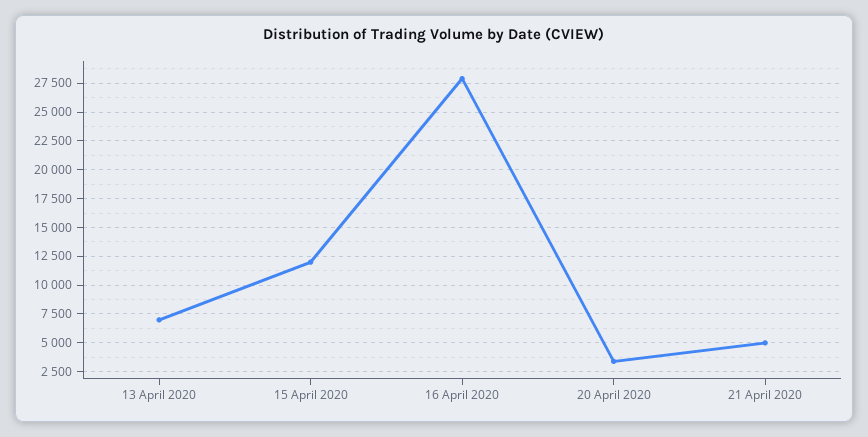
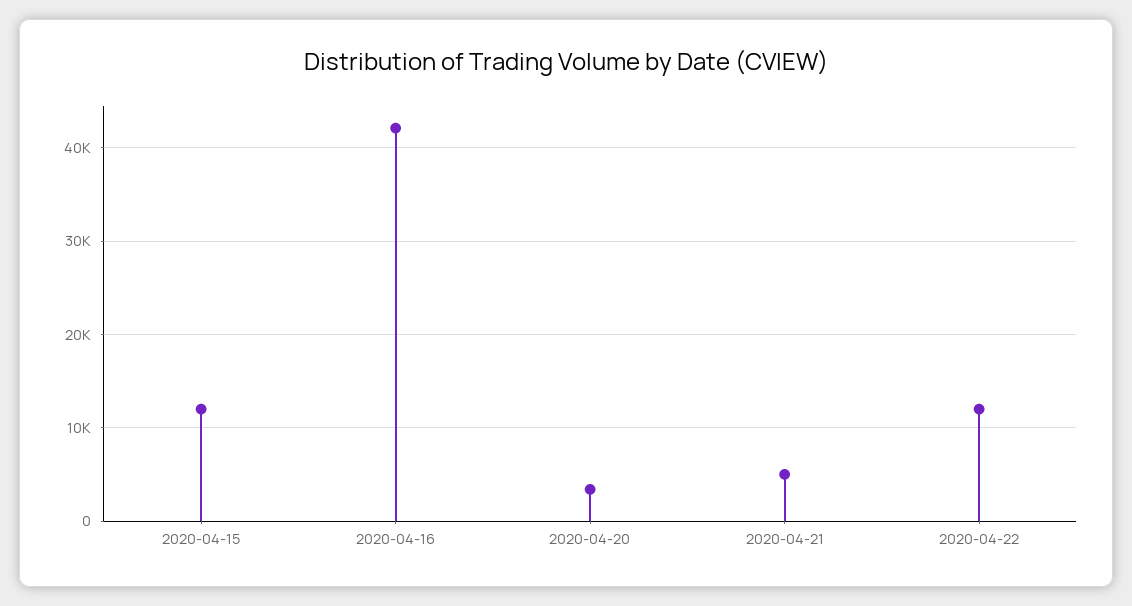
13 April 2020: 7500 -> none
16 April 2020: 27500 -> 42000
2020-04-22: none -> 12000

